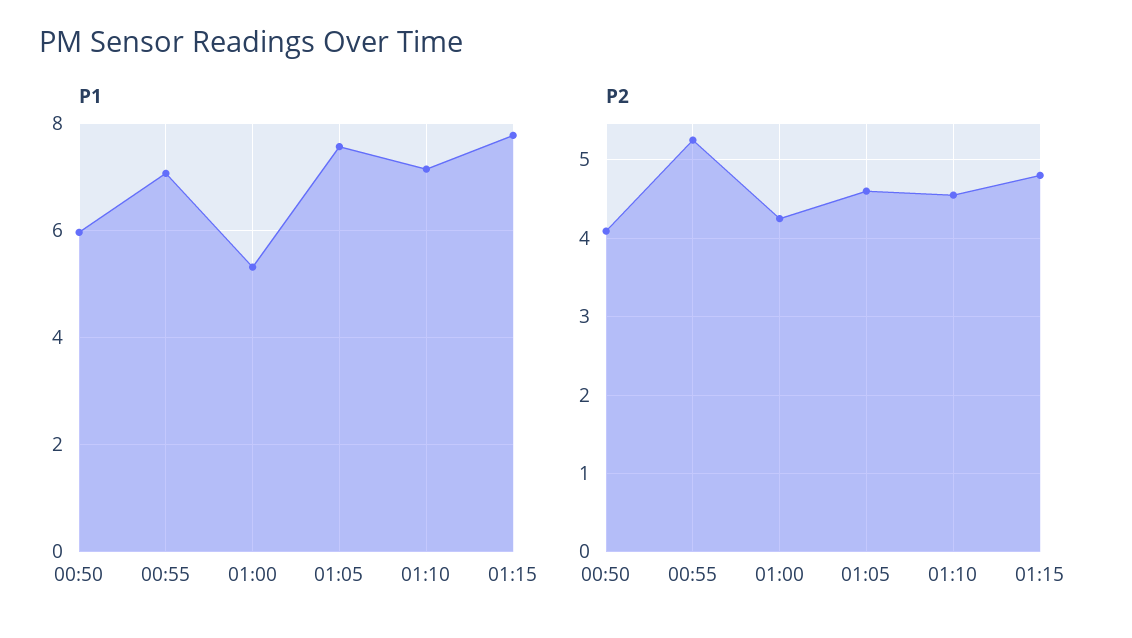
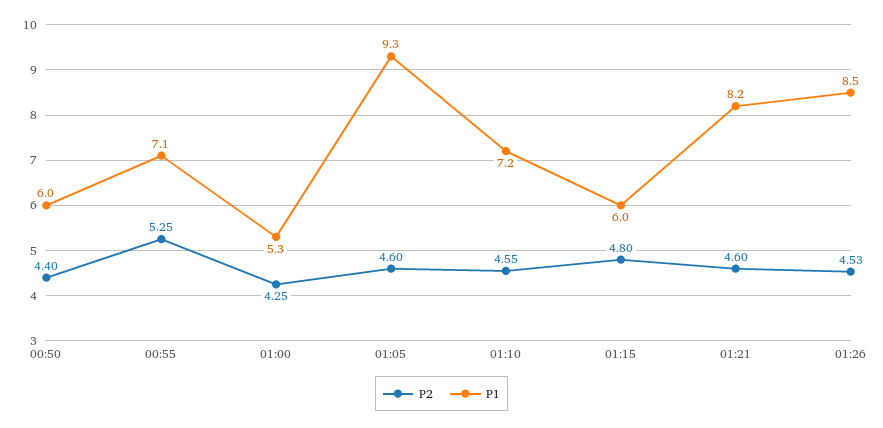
P1, 01:05: 7.6 -> 9.3
P1, 01:15: 7.8 -> 6
P2, 00:50: 4.1 -> 4.4
P2, 01:21: none -> 4.6
P1, 01:21: none -> 8.2
P2, 01:26: none -> 4.53
P1, 01:26: none -> 8.5

